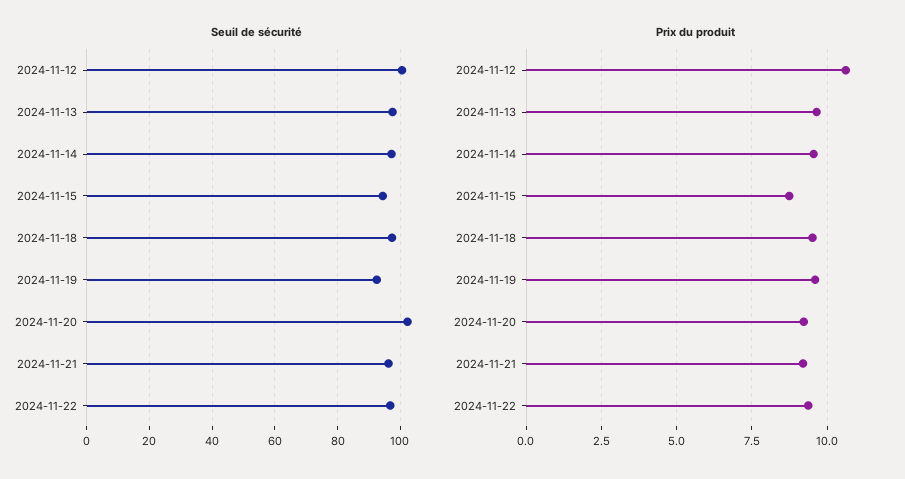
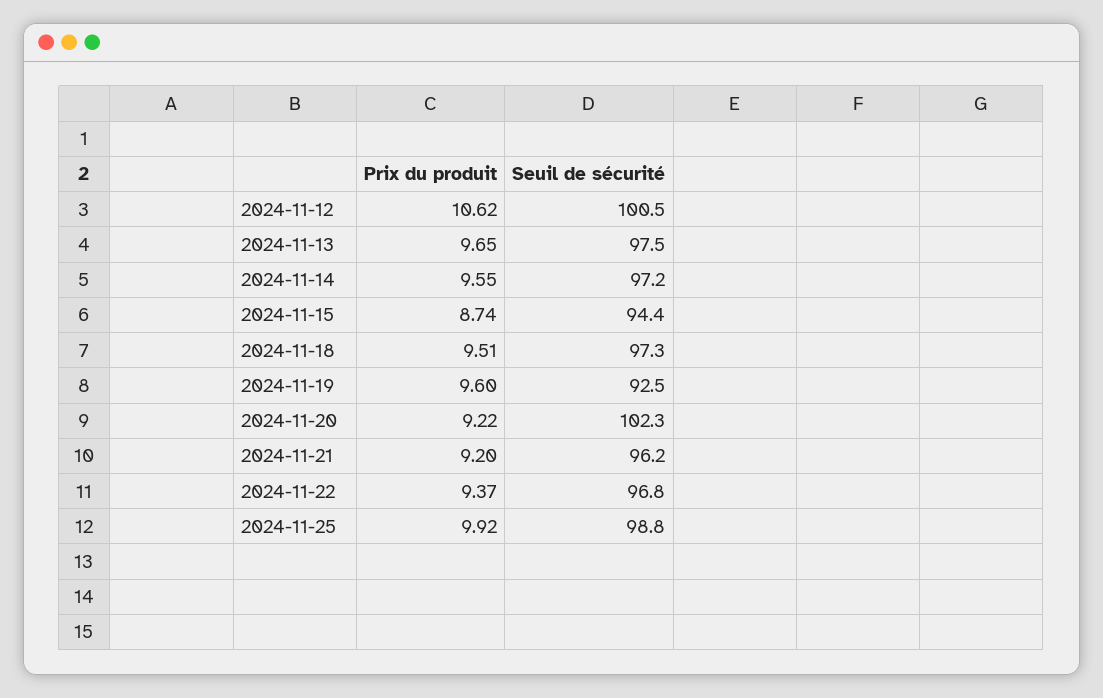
Prix du produit, 2024-11-25: none -> 9.92
Seuil de sécurité, 2024-11-25: none -> 98.8

